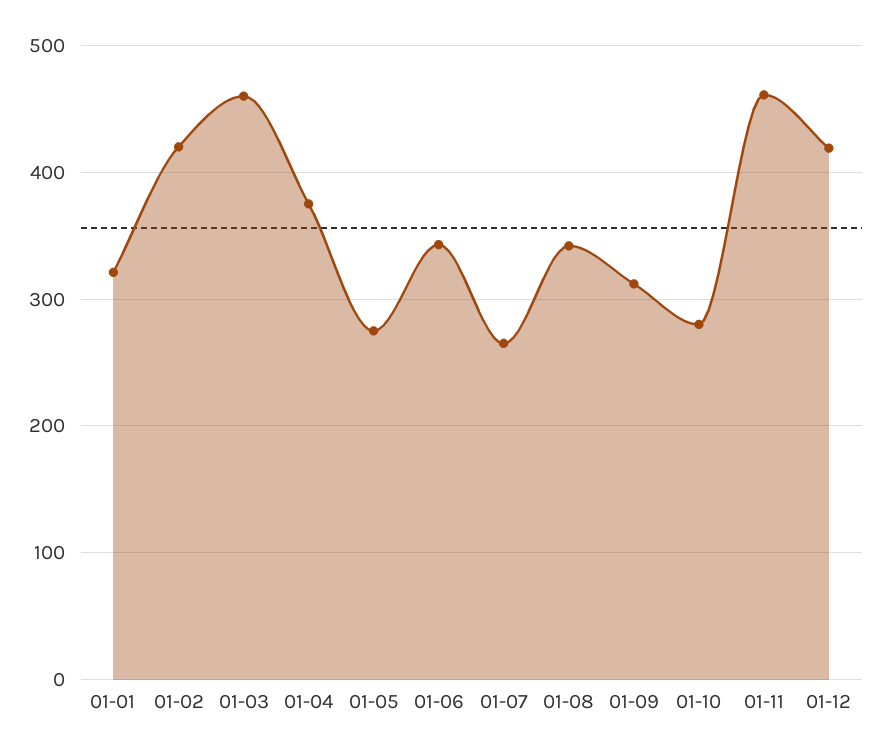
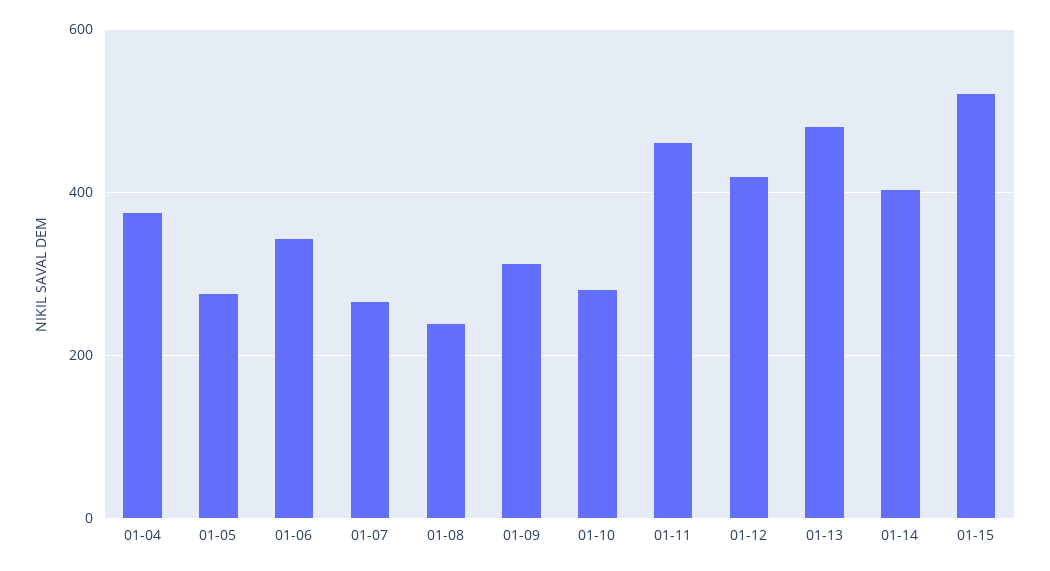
01-01: 320 -> none
01-02: 420 -> none
01-03: 460 -> none
01-08: 340 -> 240
01-13: none -> 480
01-14: none -> 400
01-15: none -> 520

